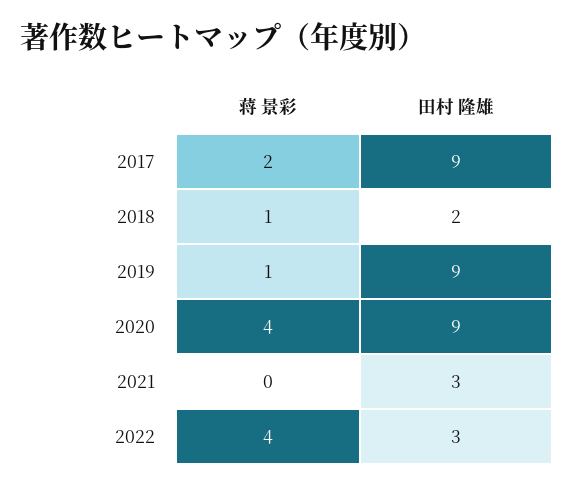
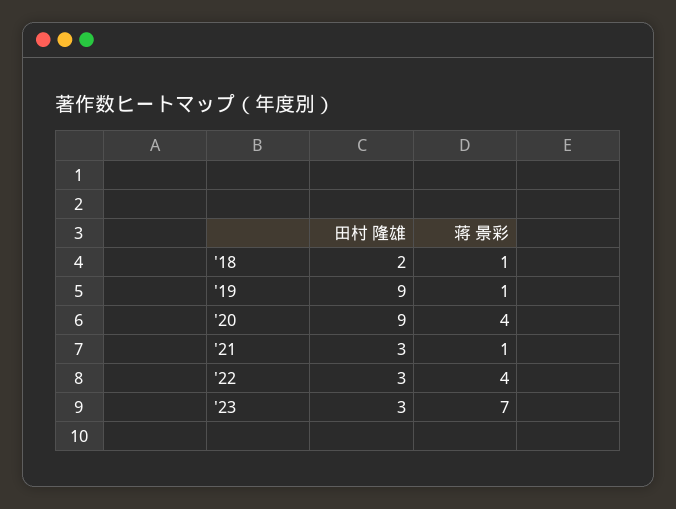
蒋 景彩, 2017: 2 -> none
田村 隆雄, 2017: 9 -> none
蒋 景彩, 2021: 0 -> 1
田村 隆雄, '23: none -> 3
蒋 景彩, '23: none -> 7

